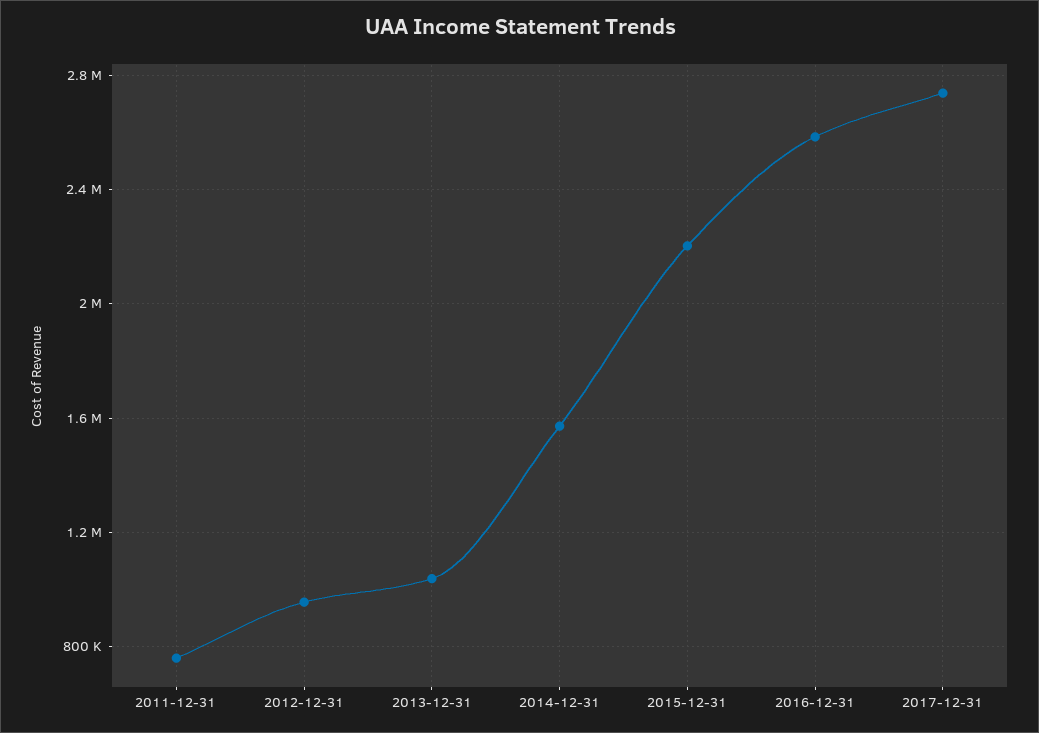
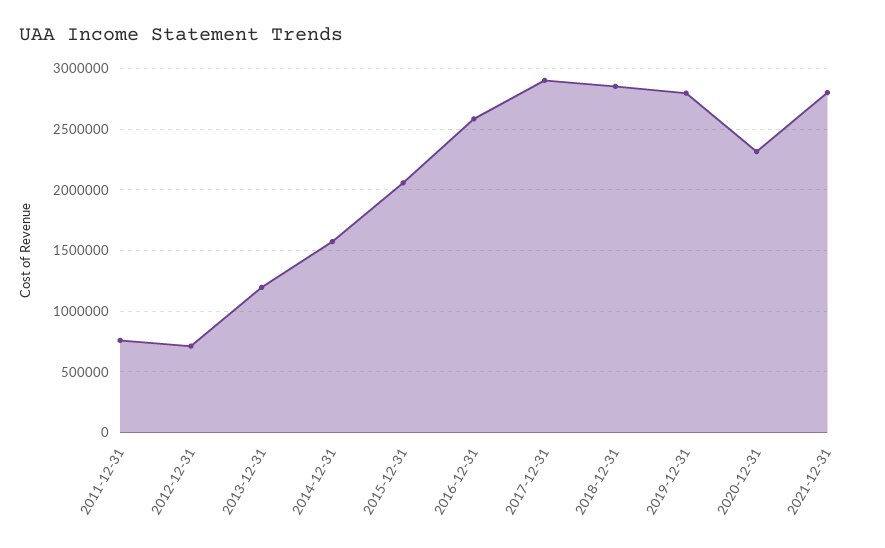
2012-12-31: 950000 -> 700000
2013-12-31: 1050000 -> 1200000
2015-12-31: 2200000 -> 2050000
2017-12-31: 2750000 -> 2900000
2018-12-31: none -> 2850000
2019-12-31: none -> 2800000
2020-12-31: none -> 2300000
2021-12-31: none -> 2800000

